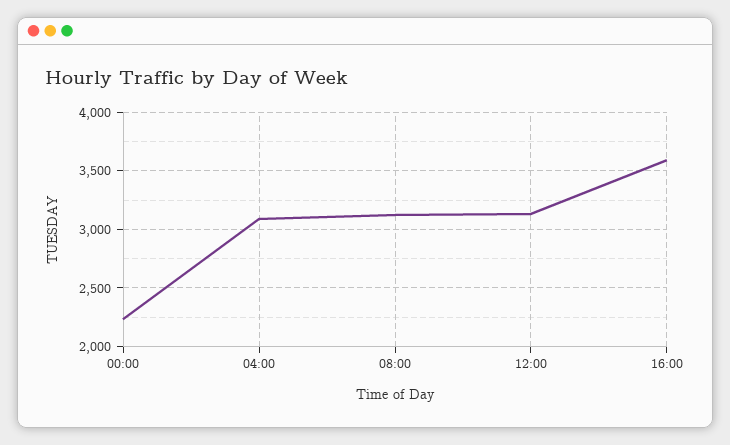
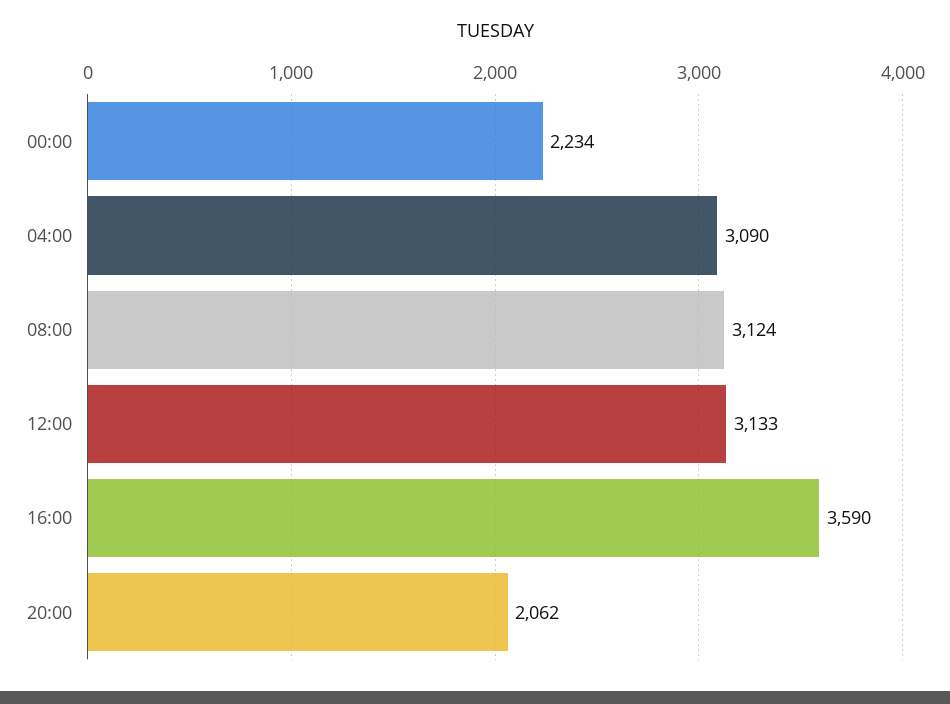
20:00: none -> 2062

